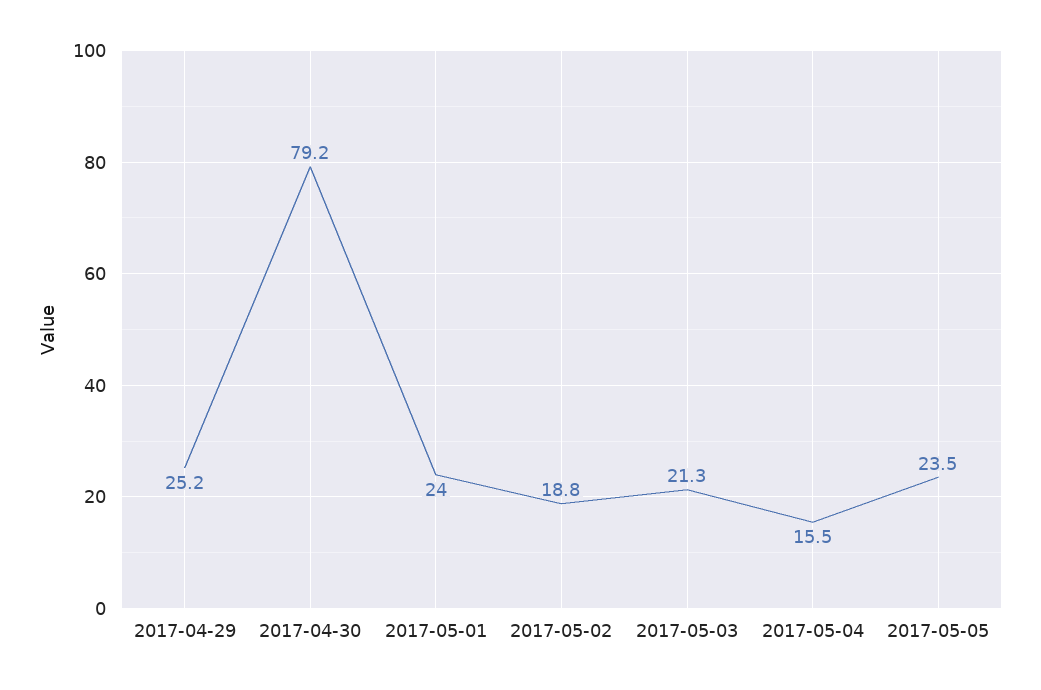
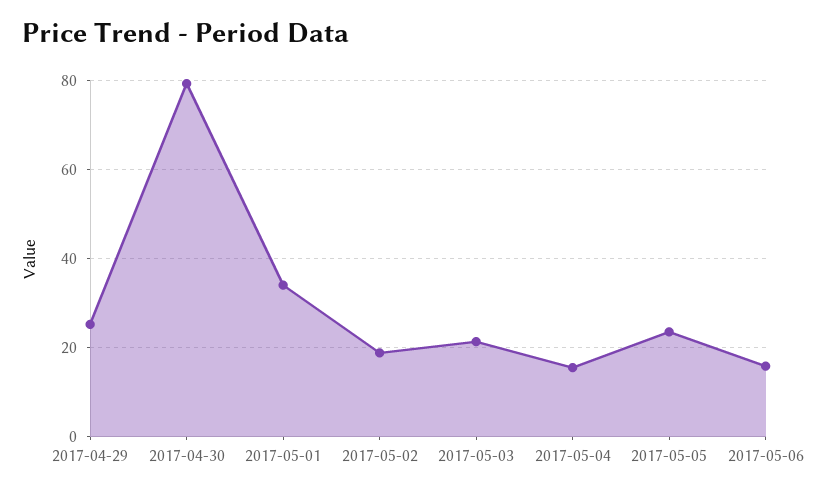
2017-05-01: 24 -> 34
2017-05-06: none -> 16

